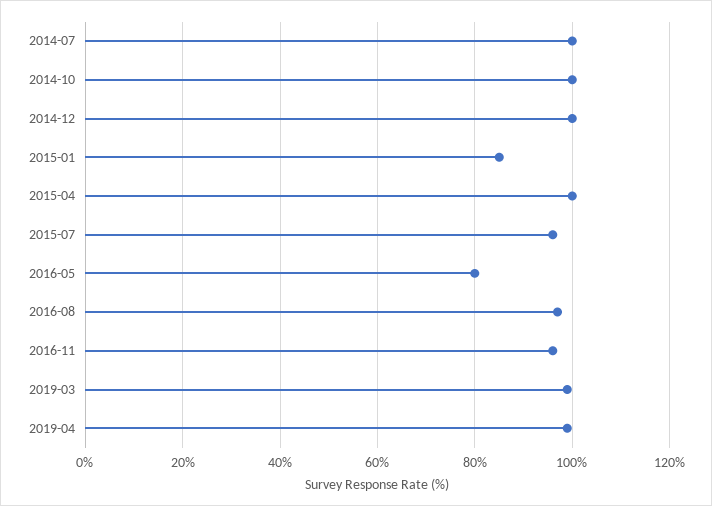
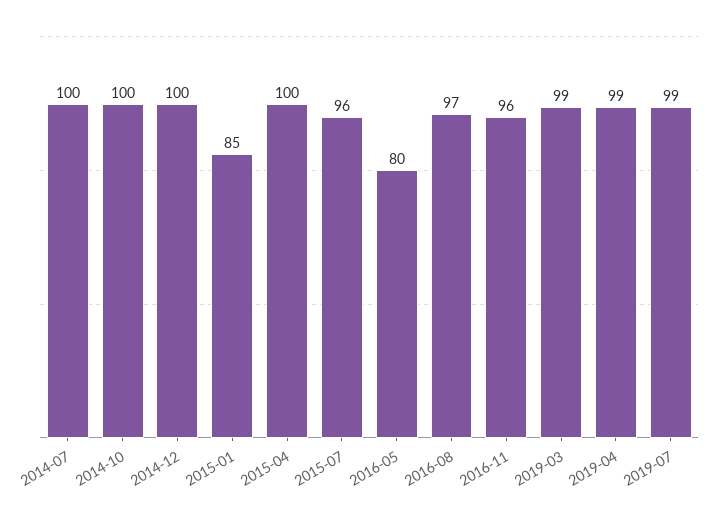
2019-07: none -> 99

